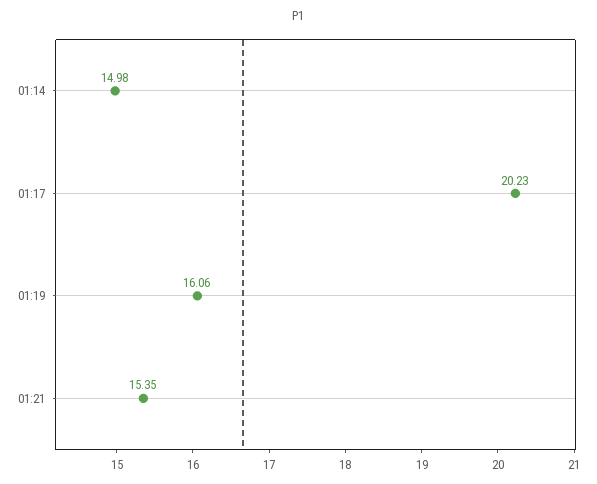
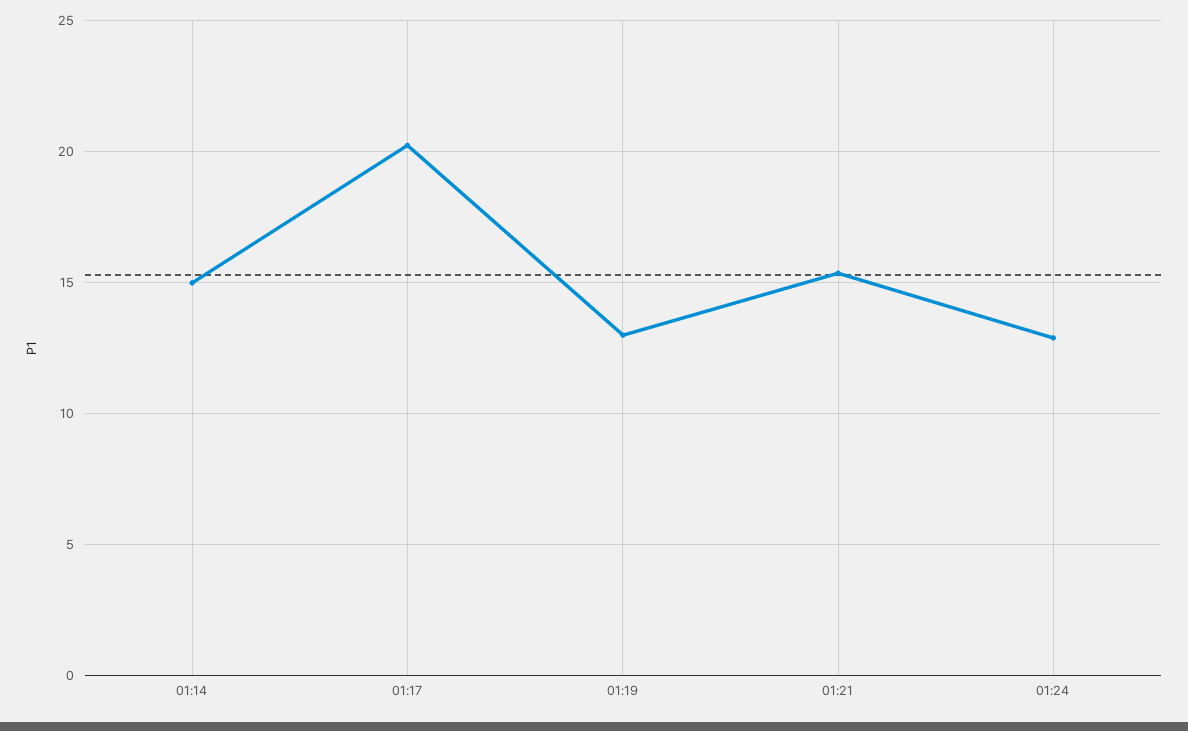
01:19: 16.06 -> 13
01:24: none -> 13

